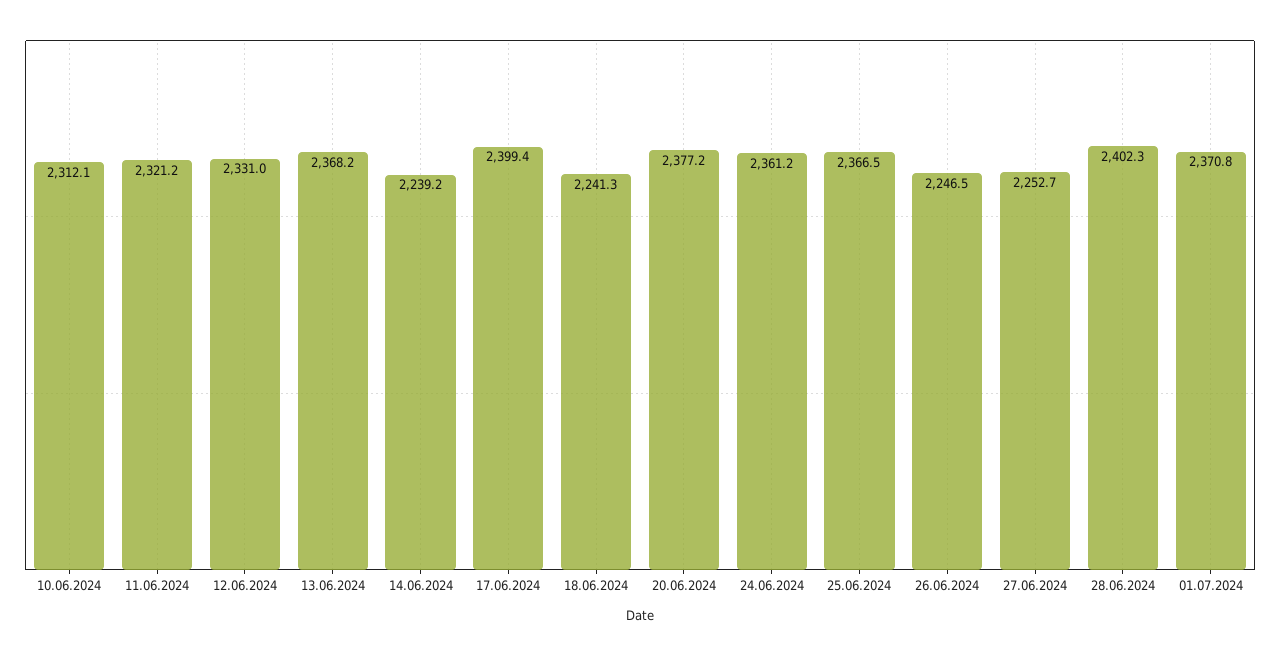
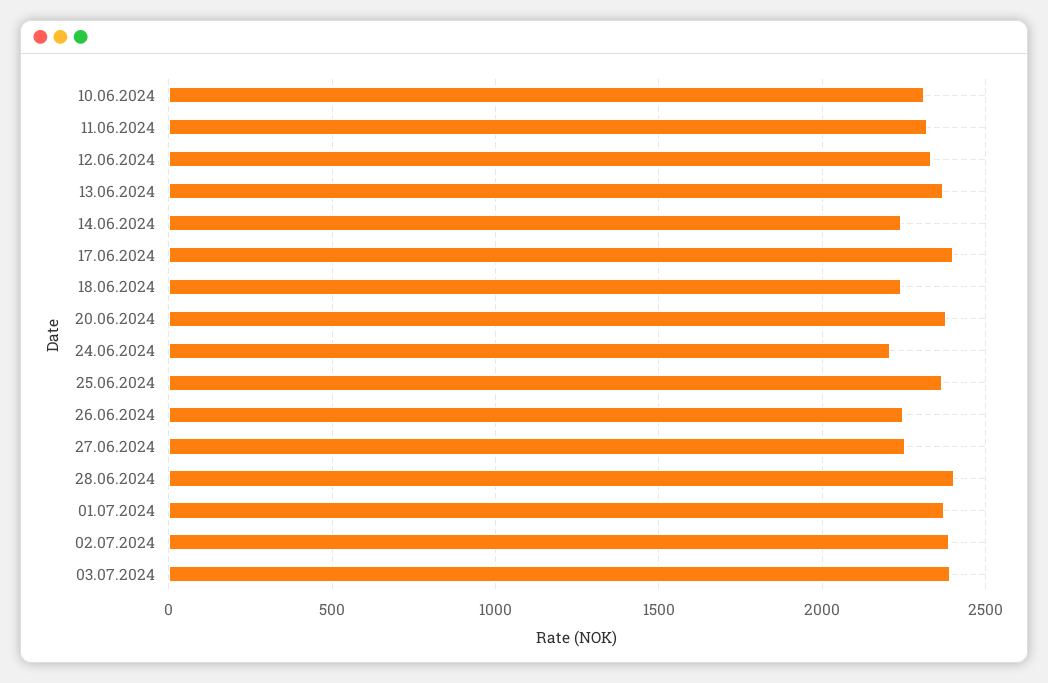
24.06.2024: 2361.2 -> 2200
02.07.2024: none -> 2400
03.07.2024: none -> 2400

